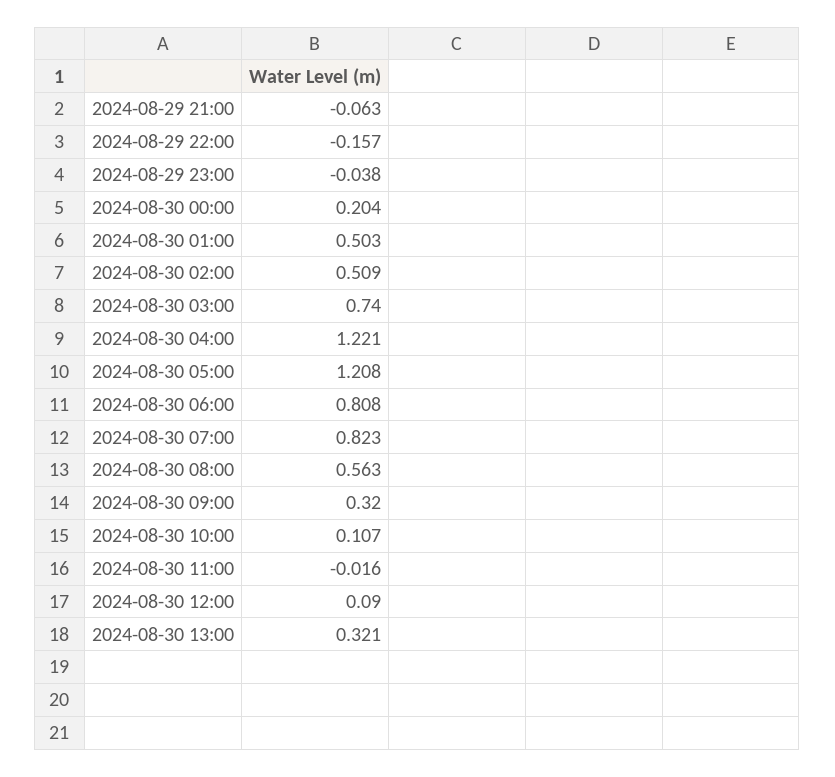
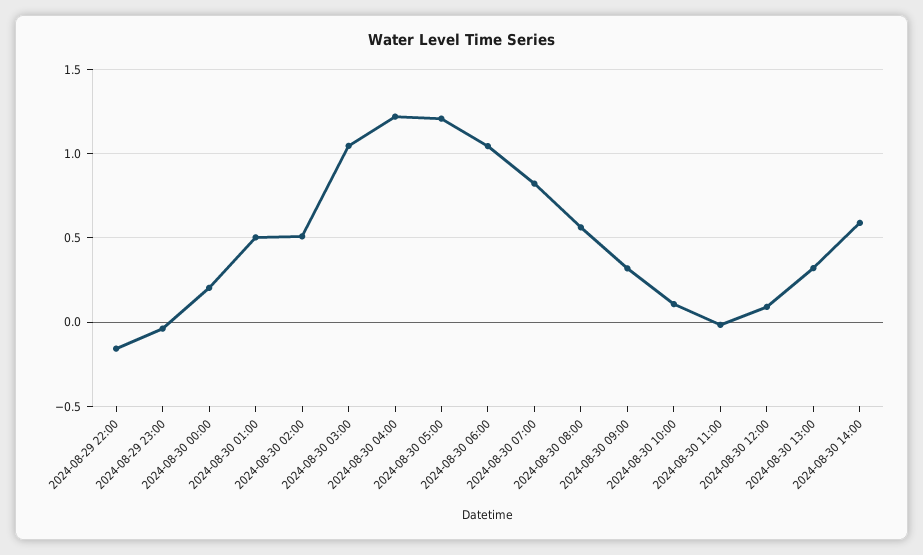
2024-08-29 21:00: -0.063 -> none
2024-08-30 03:00: 0.74 -> 1.05
2024-08-30 06:00: 0.808 -> 1.05
2024-08-30 14:00: none -> 0.6

